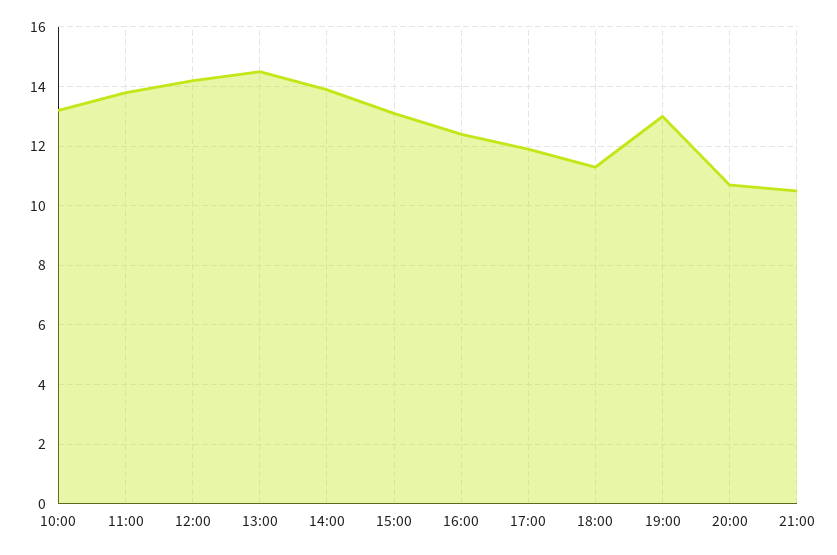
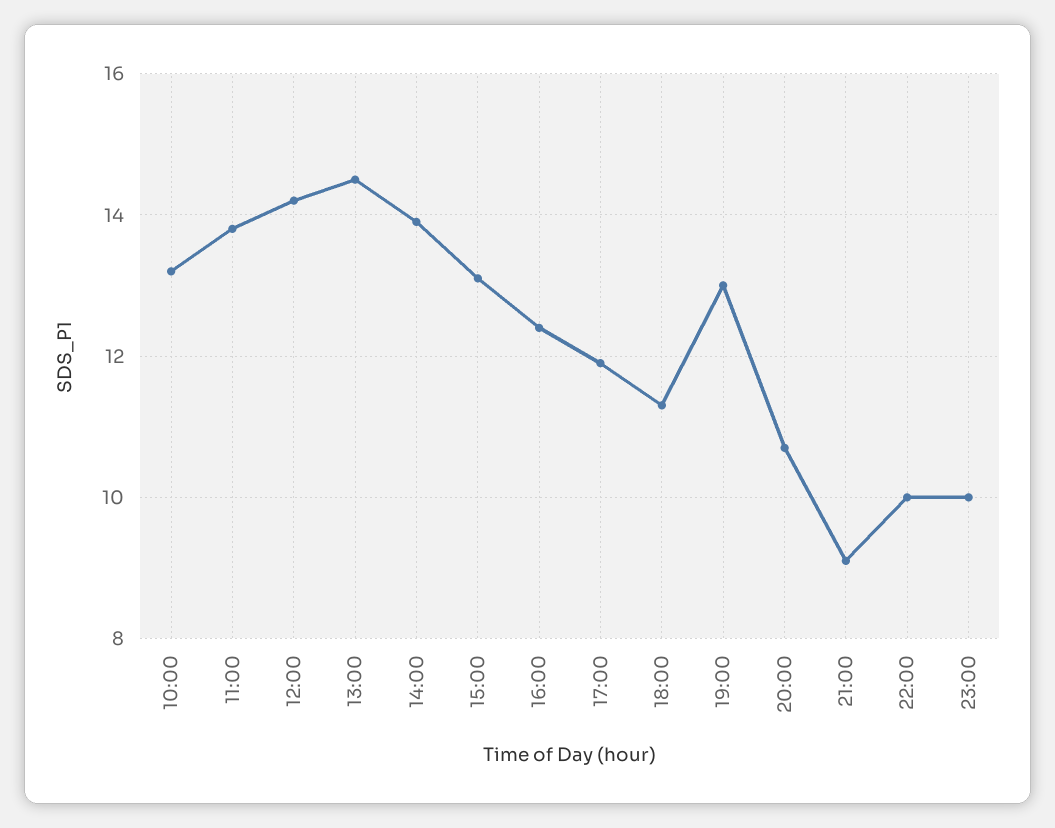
21:00: 10.5 -> 9
22:00: none -> 10
23:00: none -> 10

